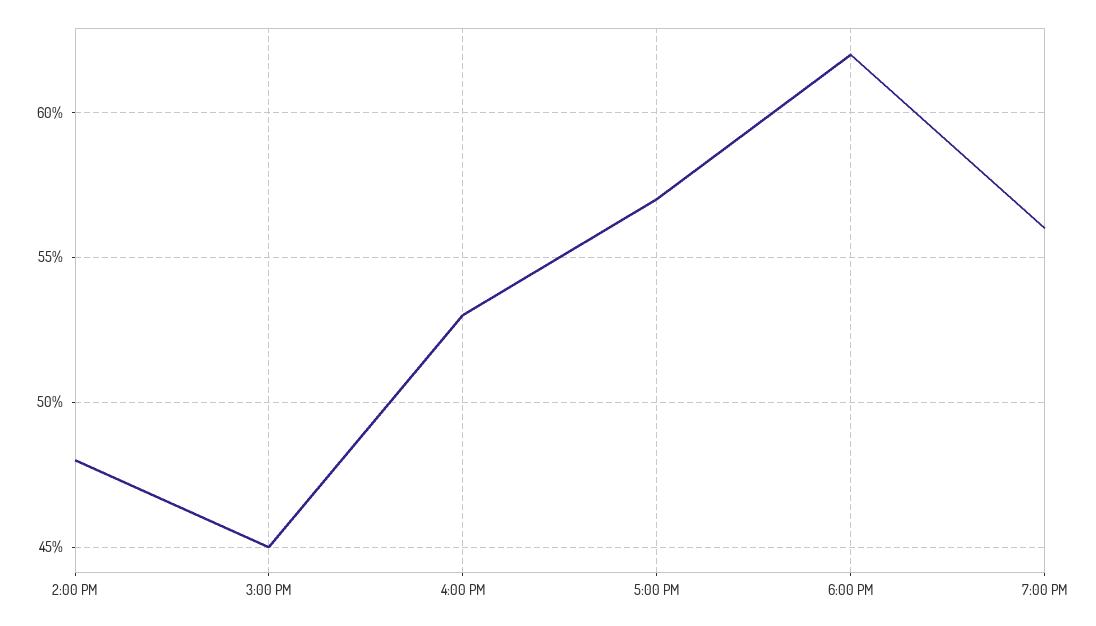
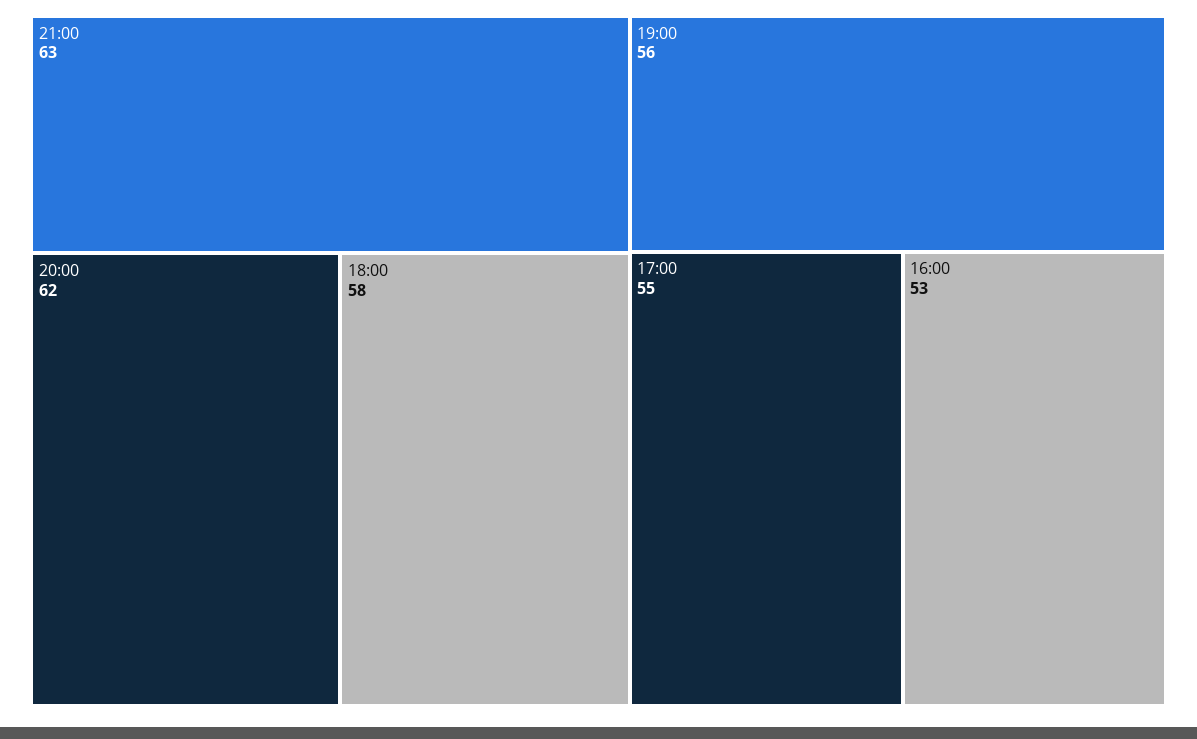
2:00 PM: 48 -> none
3:00 PM: 45 -> none
5:00 PM: 57 -> 55
6:00 PM: 62 -> 58
21:00: none -> 63
20:00: none -> 62

